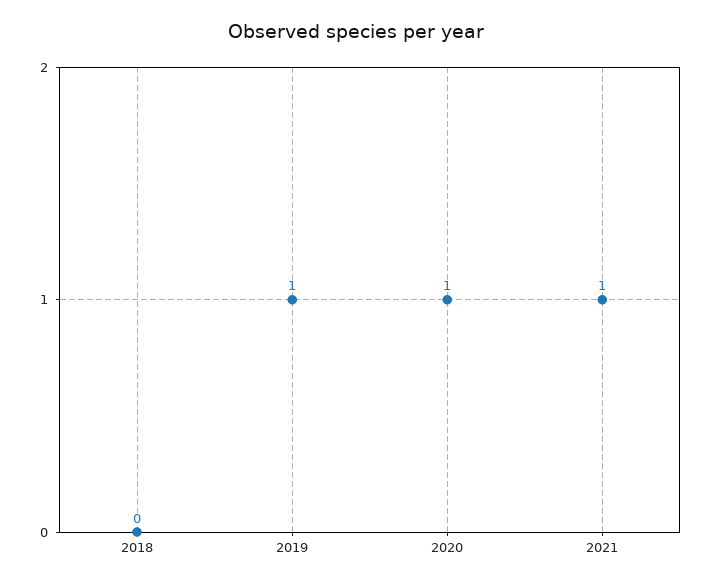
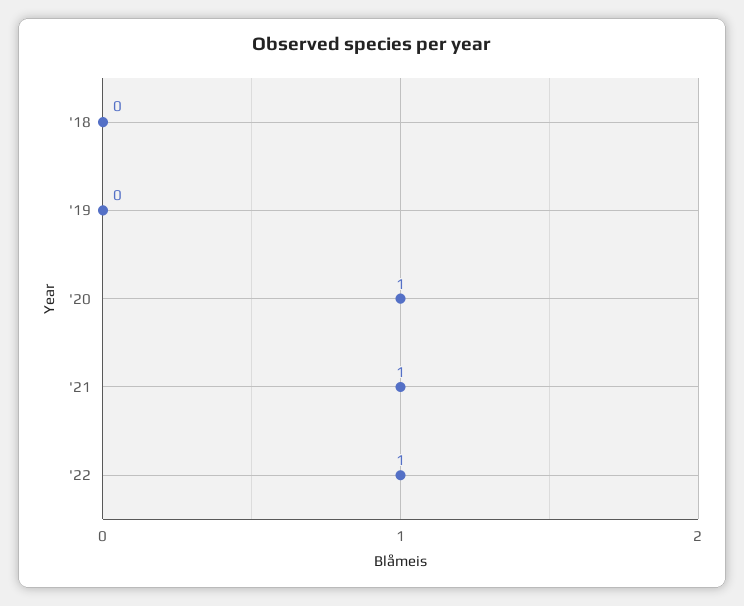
2019: 1 -> 0
'22: none -> 1

